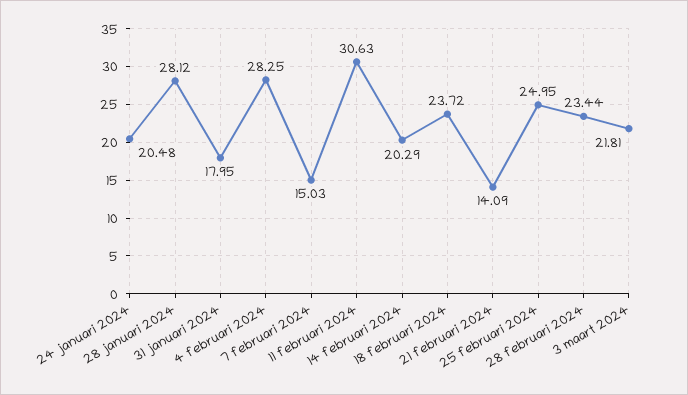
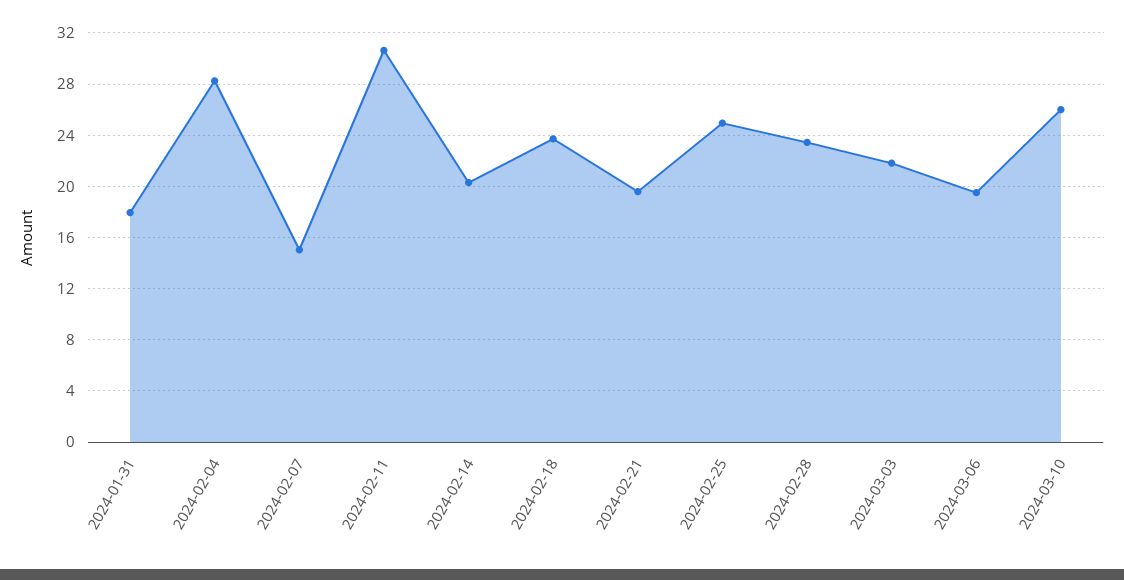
24 januari 2024: 20.48 -> none
28 januari 2024: 28.12 -> none
21 februari 2024: 14.09 -> 19.5
2024-03-06: none -> 19.5
2024-03-10: none -> 26

